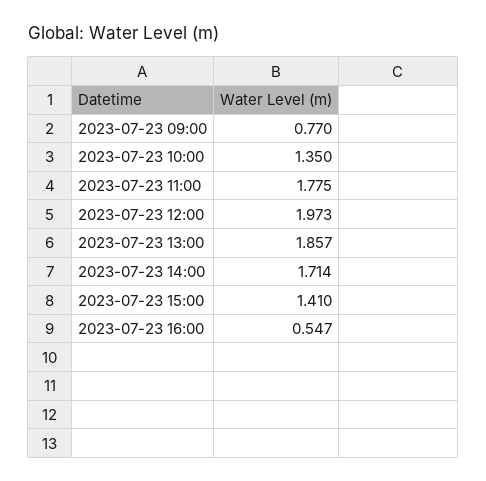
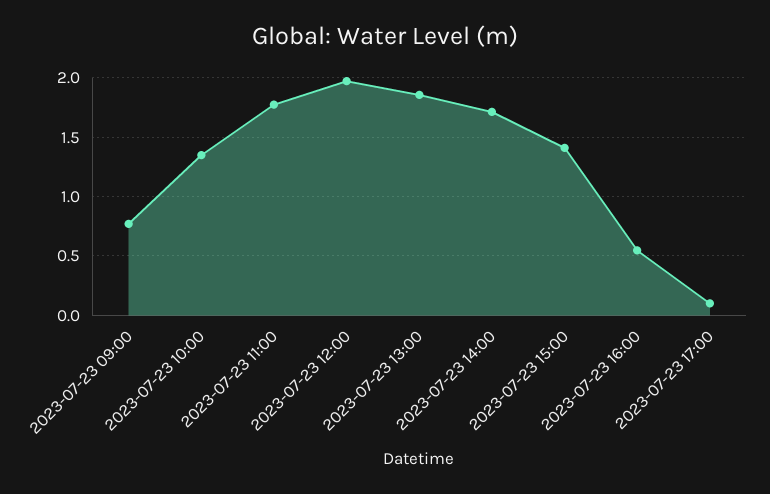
2023-07-23 17:00: none -> 0.1

